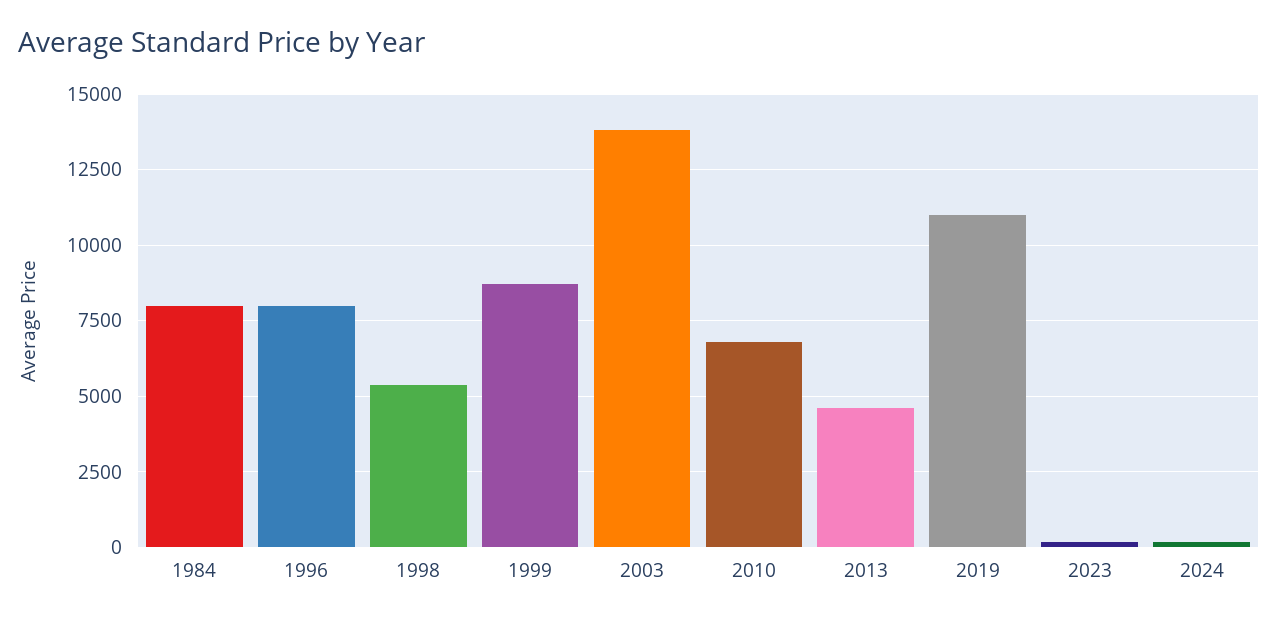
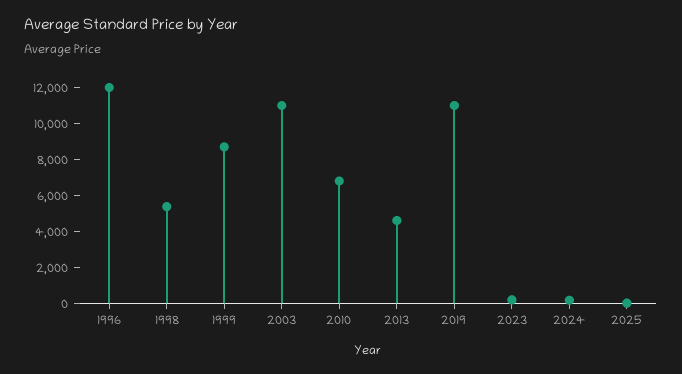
1984: 8000 -> none
1996: 8000 -> 12000
2003: 13750 -> 11000
2025: none -> 0

